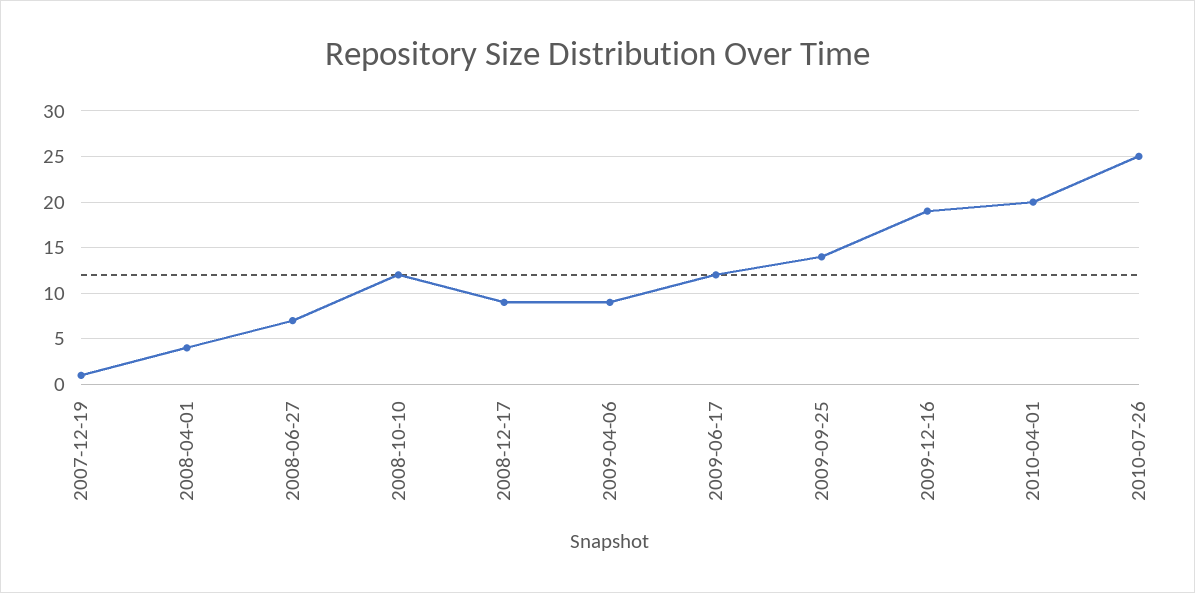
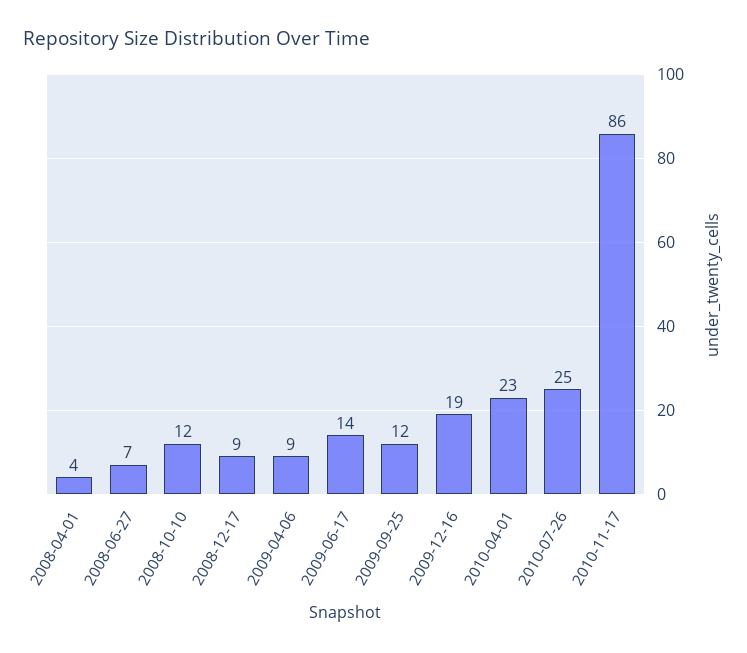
2007-12-19: 1 -> none
2009-06-17: 12 -> 14
2009-09-25: 14 -> 12
2010-04-01: 20 -> 23
2010-11-17: none -> 86

